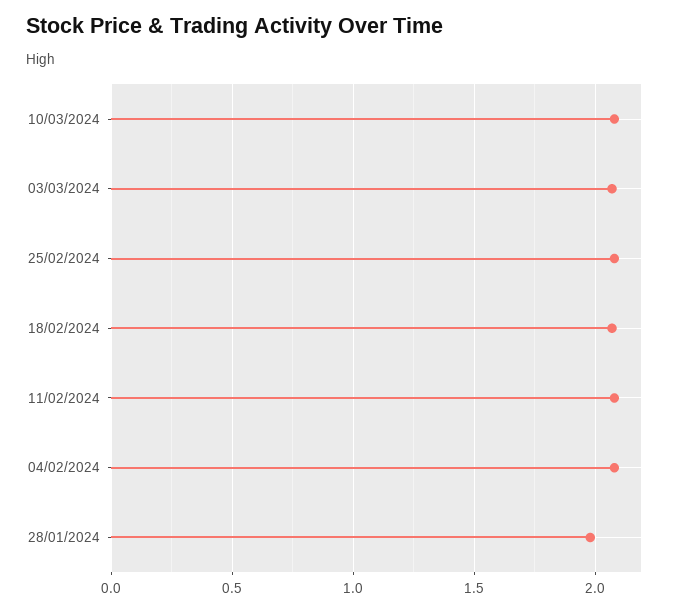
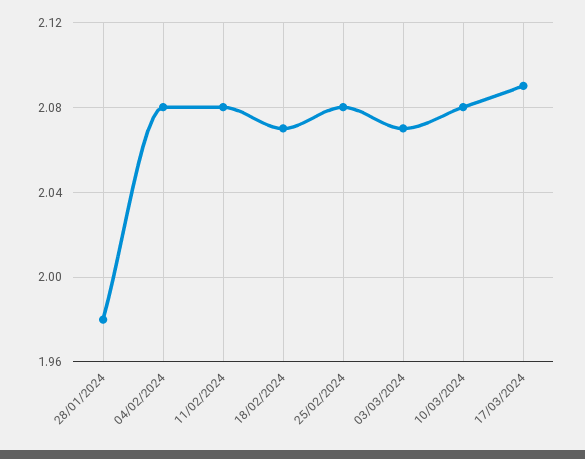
17/03/2024: none -> 2.09

